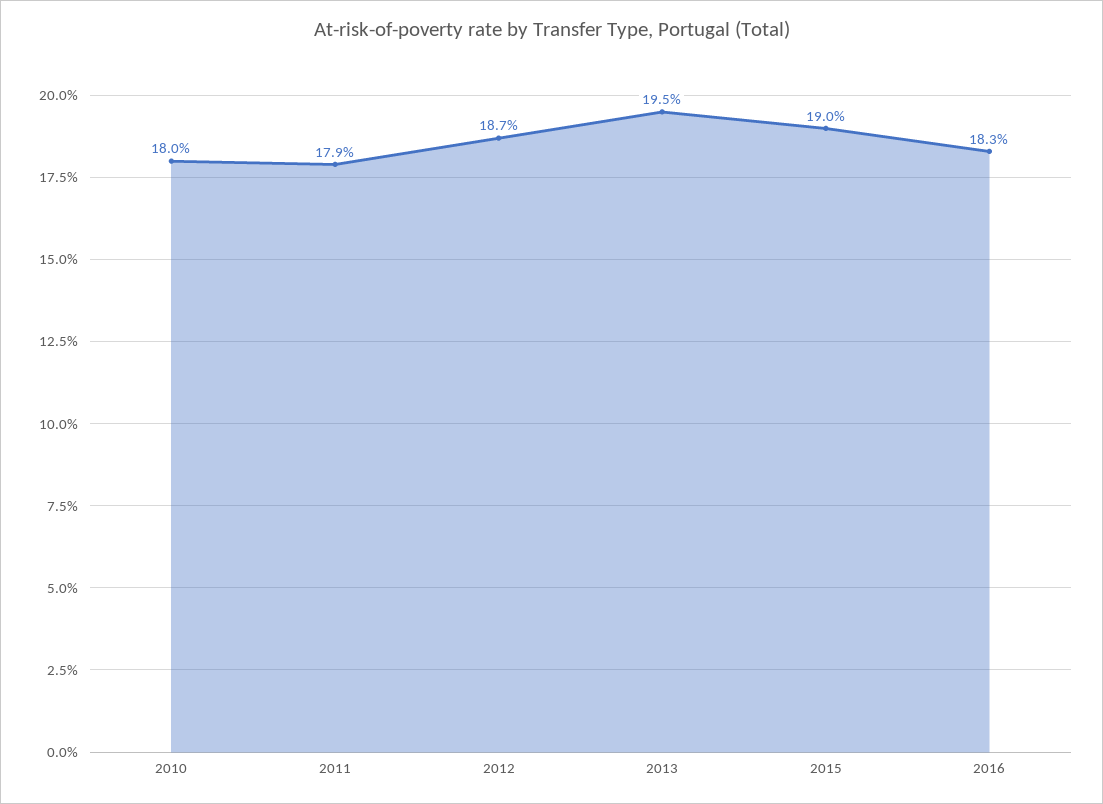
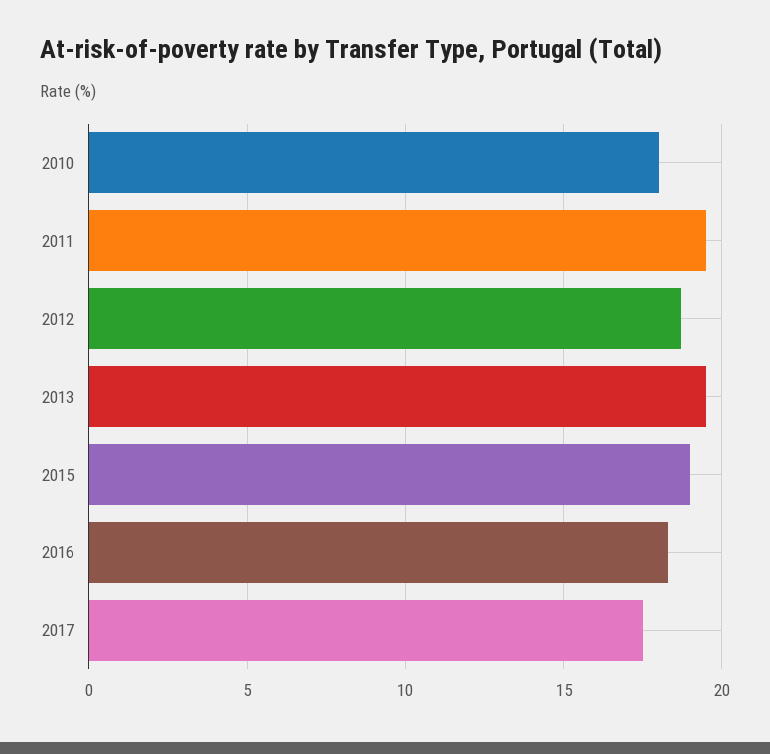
2011: 17.9 -> 19.5
2017: none -> 17.5

